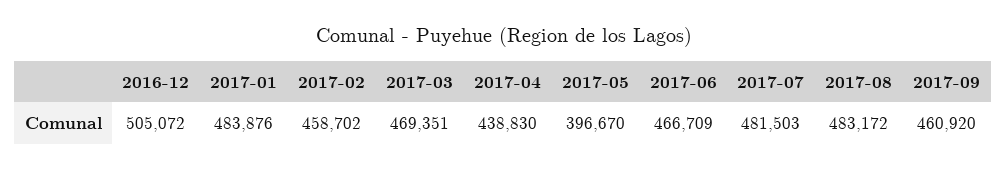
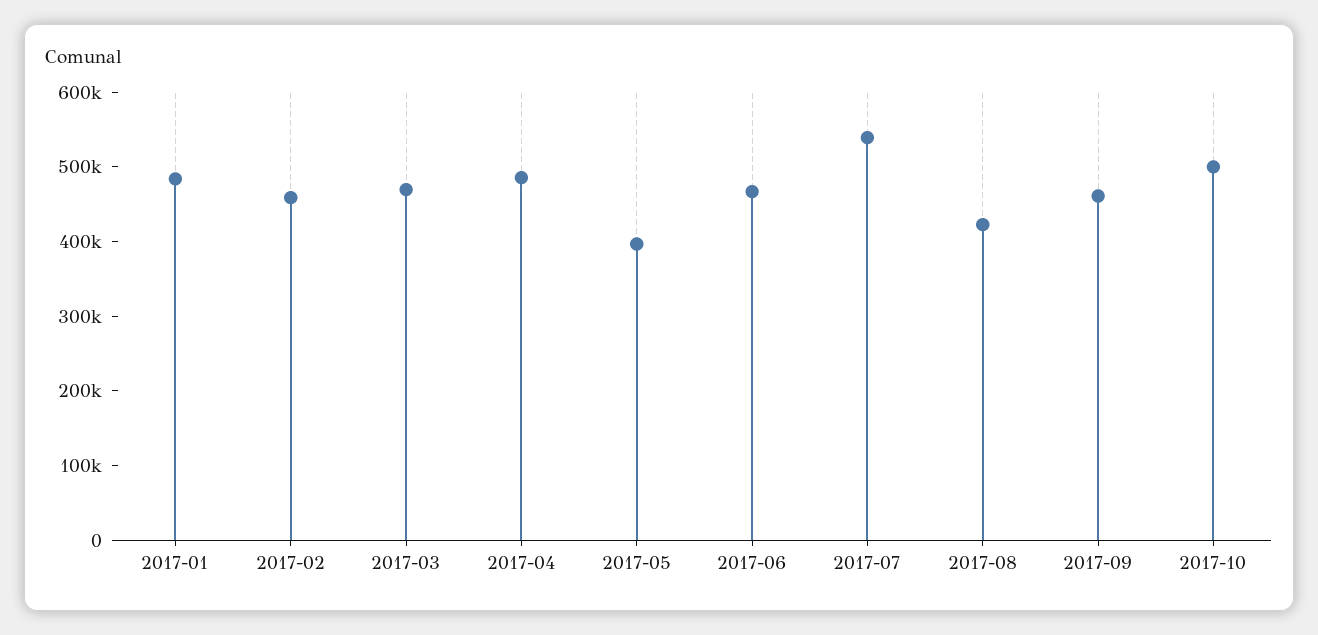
2016-12: 505072 -> none
2017-04: 438830 -> 480000
2017-07: 481503 -> 540000
2017-08: 483172 -> 420000
2017-10: none -> 500000

